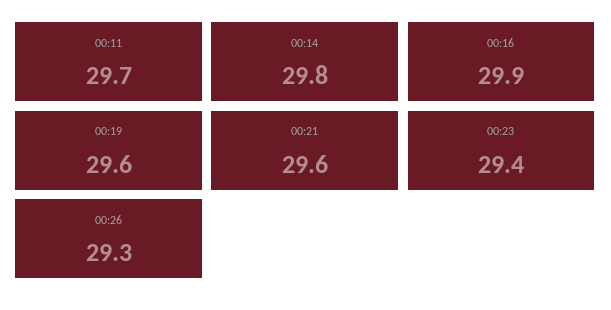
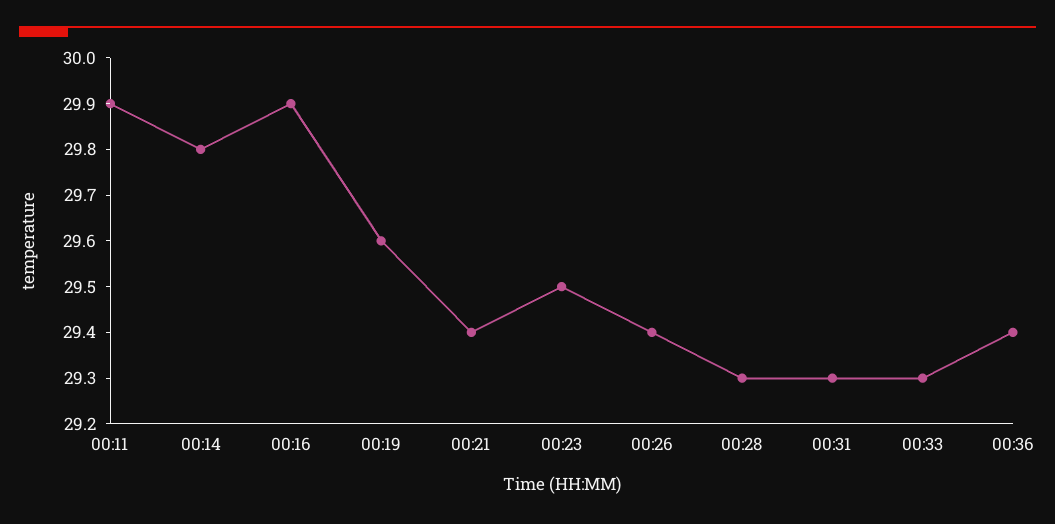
00:11: 29.7 -> 29.9
00:21: 29.6 -> 29.4
00:23: 29.4 -> 29.5
00:26: 29.3 -> 29.4
00:28: none -> 29.3
00:31: none -> 29.3
00:33: none -> 29.3
00:36: none -> 29.4

